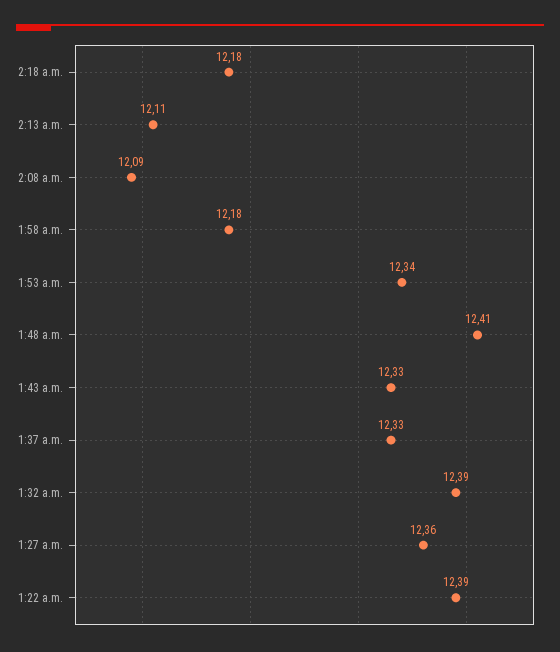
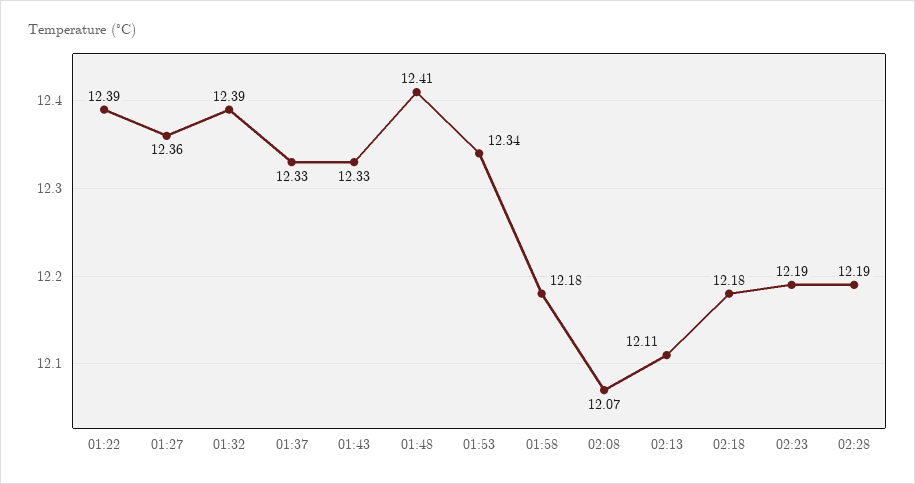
2:08 a.m.: 12.09 -> 12.07
02:23: none -> 12.19
02:28: none -> 12.19

